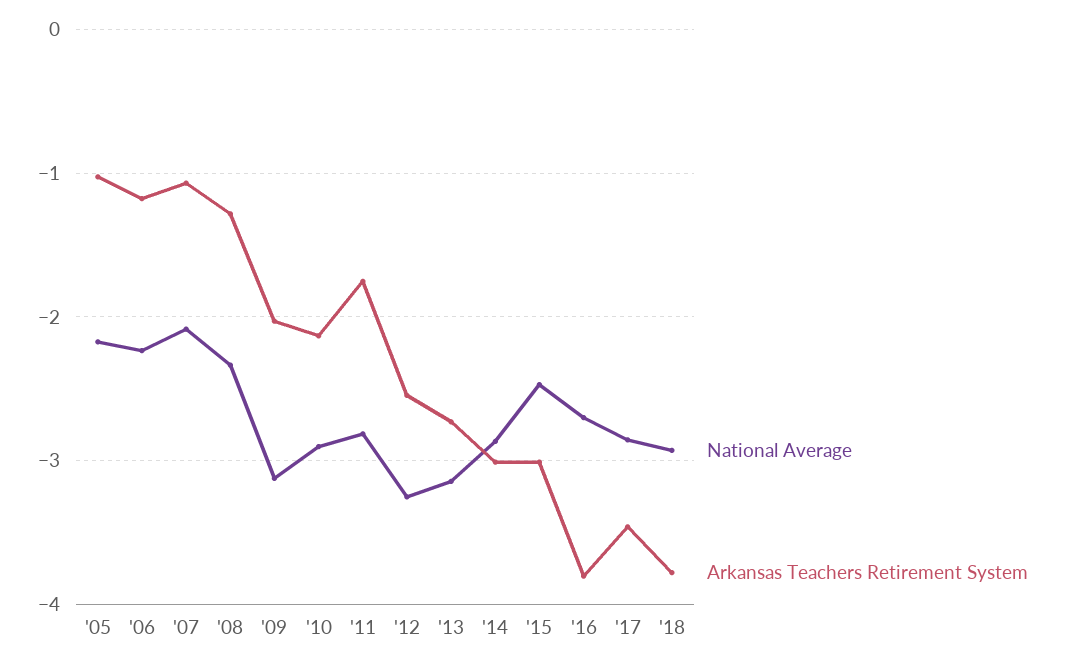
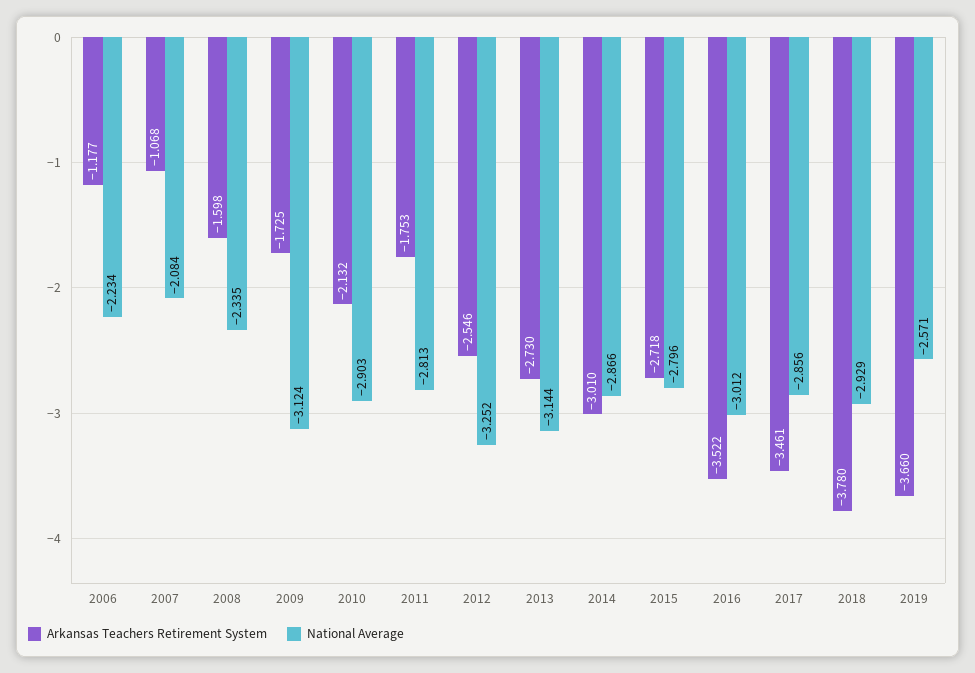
National Average, '05: -2.2 -> none
Arkansas Teachers Retirement System, '05: -1 -> none
Arkansas Teachers Retirement System, '08: -1.3 -> -1.598
Arkansas Teachers Retirement System, '09: -2 -> -1.725
National Average, '15: -2.5 -> -2.796
Arkansas Teachers Retirement System, '15: -3 -> -2.718
National Average, '16: -2.7 -> -3.012
Arkansas Teachers Retirement System, '16: -3.8 -> -3.522
Arkansas Teachers Retirement System, 2019: none -> -3.66
National Average, 2019: none -> -2.571

